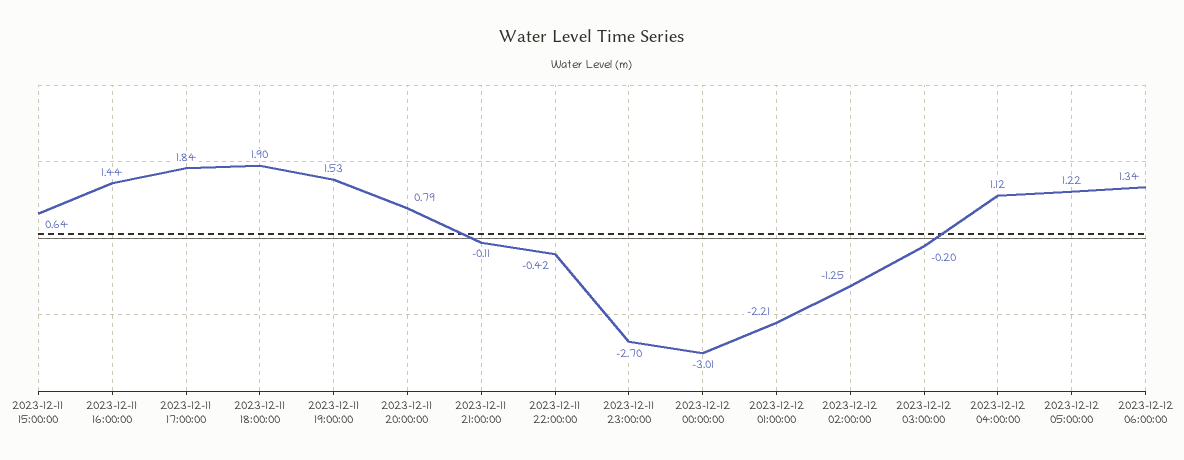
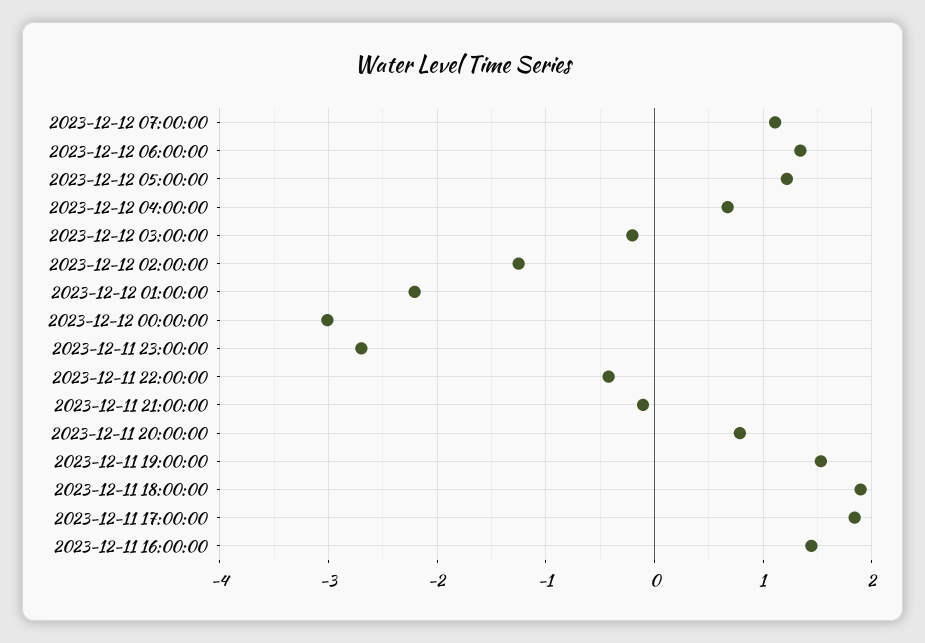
2023-12-11 15:00:00: 0.64 -> none
2023-12-12 04:00:00: 1.12 -> 0.7
2023-12-12 07:00:00: none -> 1.1

